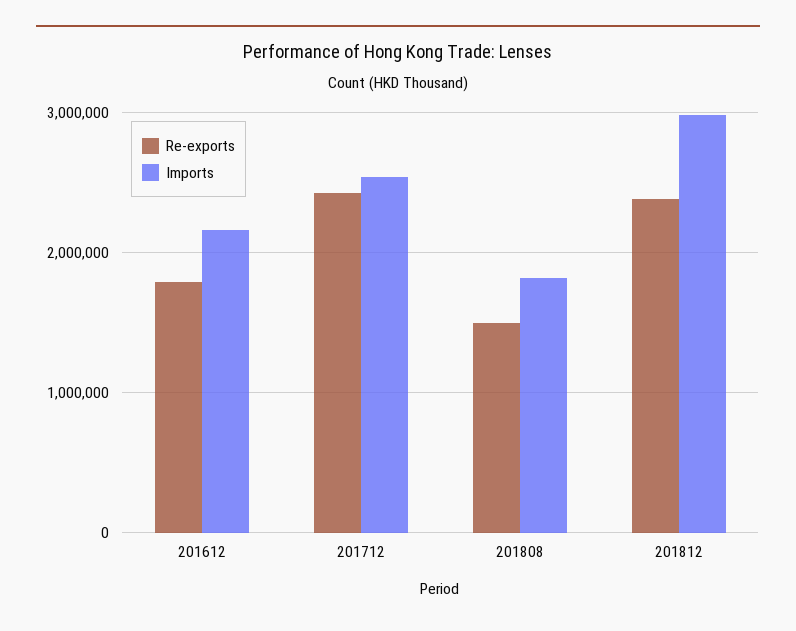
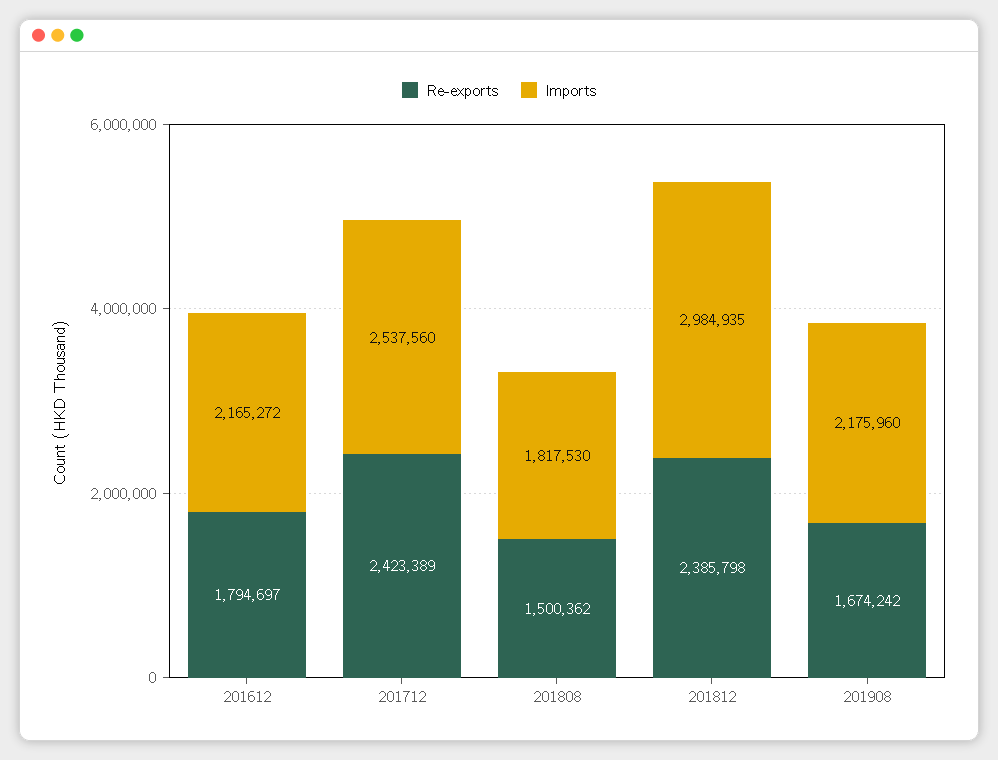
Re-exports, 201908: none -> 1674242
Imports, 201908: none -> 2175960

